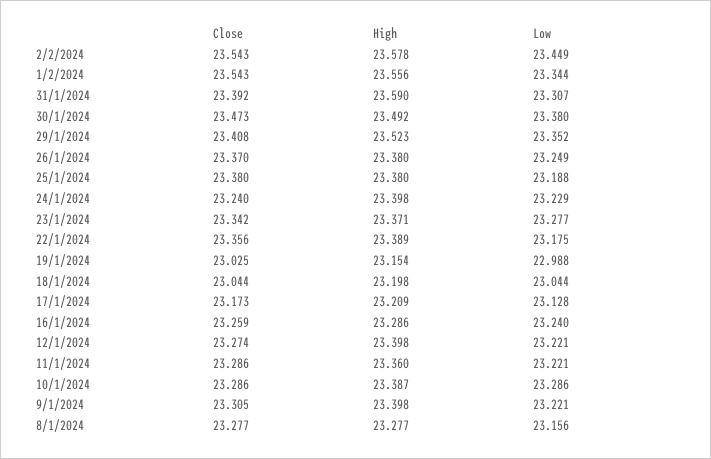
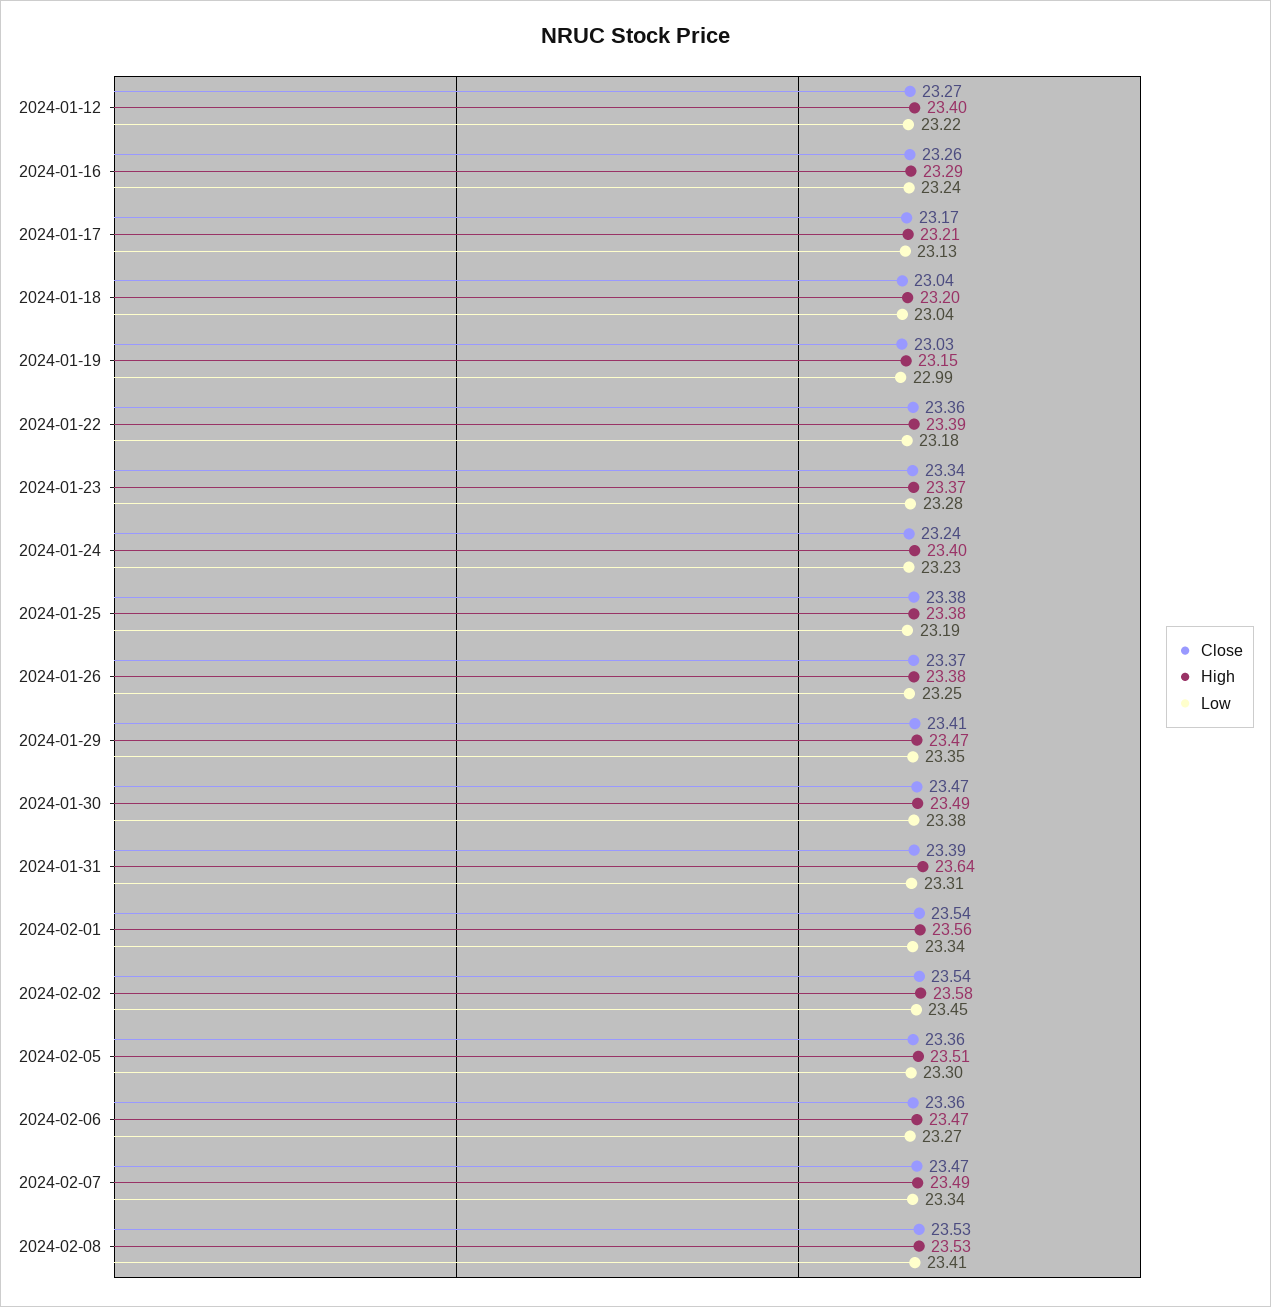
High, 31/1/2024: 23.59 -> 23.64
High, 29/1/2024: 23.523 -> 23.47
Close, 11/1/2024: 23.286 -> none
High, 11/1/2024: 23.36 -> none
Low, 11/1/2024: 23.221 -> none
Close, 10/1/2024: 23.286 -> none
High, 10/1/2024: 23.387 -> none
Low, 10/1/2024: 23.286 -> none
Close, 9/1/2024: 23.305 -> none
High, 9/1/2024: 23.398 -> none
Low, 9/1/2024: 23.221 -> none
Close, 8/1/2024: 23.277 -> none
High, 8/1/2024: 23.277 -> none
Low, 8/1/2024: 23.156 -> none
Close, 2024-02-05: none -> 23.36
High, 2024-02-05: none -> 23.51
Low, 2024-02-05: none -> 23.3
Close, 2024-02-06: none -> 23.36
High, 2024-02-06: none -> 23.47
Low, 2024-02-06: none -> 23.27
Close, 2024-02-07: none -> 23.47
High, 2024-02-07: none -> 23.49
Low, 2024-02-07: none -> 23.34
Close, 2024-02-08: none -> 23.53
High, 2024-02-08: none -> 23.53
Low, 2024-02-08: none -> 23.41

